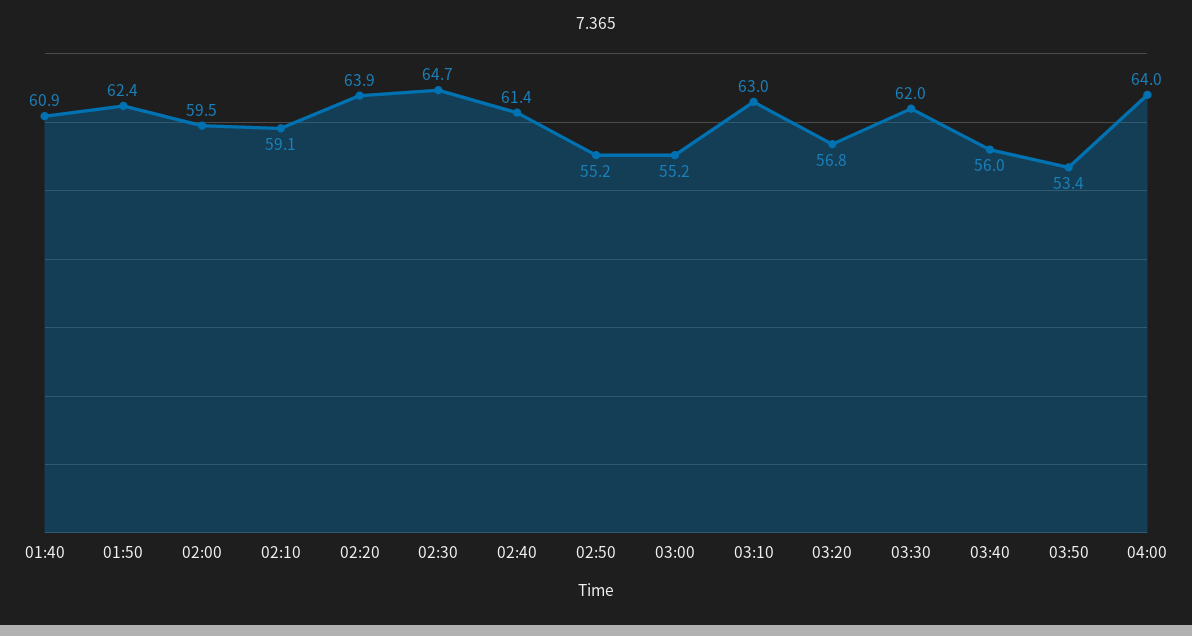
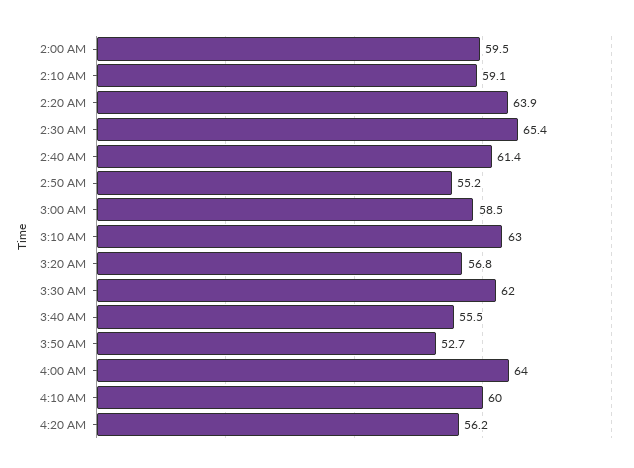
01:40: 60.9 -> none
01:50: 62.4 -> none
02:30: 64.7 -> 65.4
03:00: 55.2 -> 58.5
03:40: 56 -> 55.5
03:50: 53.4 -> 52.7
4:10 AM: none -> 60
4:20 AM: none -> 56.2

